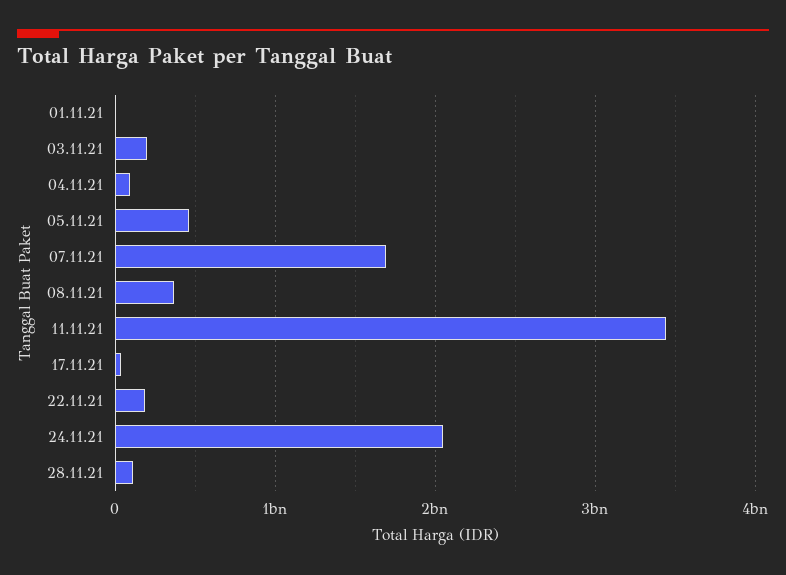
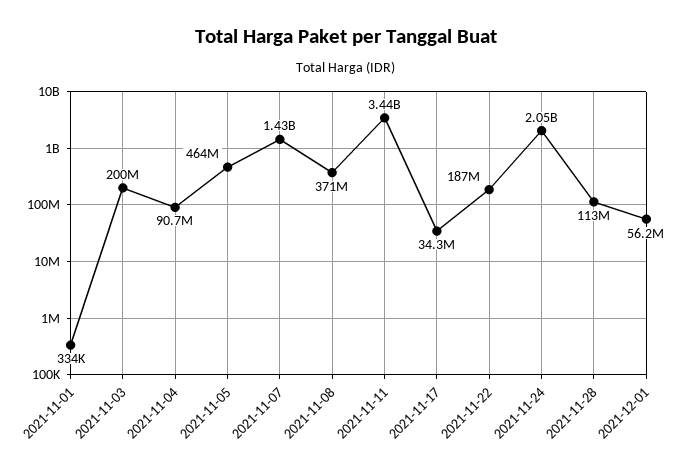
07.11.21: 1700000000 -> 1430000000
2021-12-01: none -> 56200000

